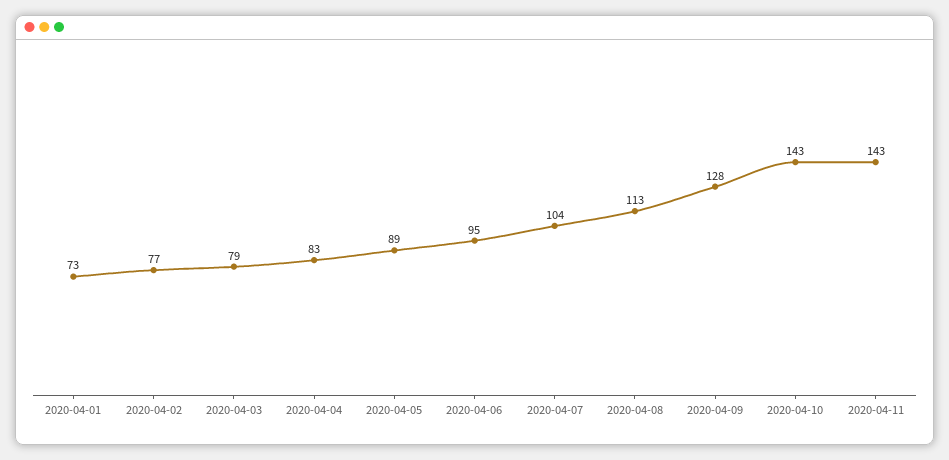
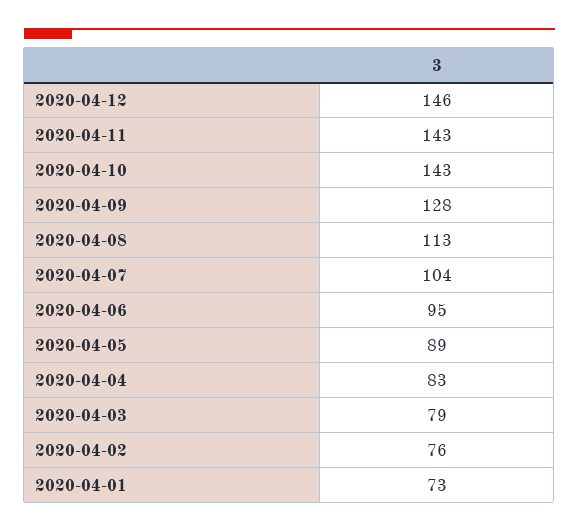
2020-04-02: 77 -> 76
2020-04-12: none -> 146

